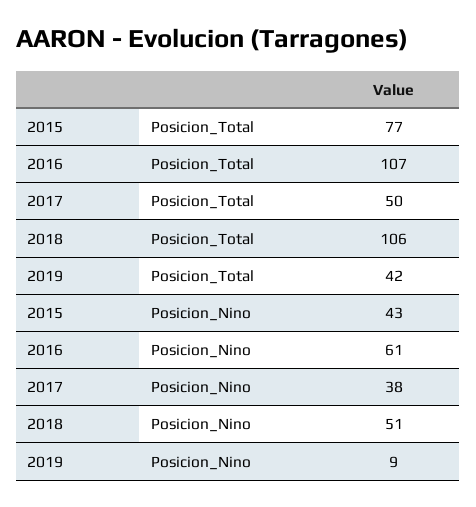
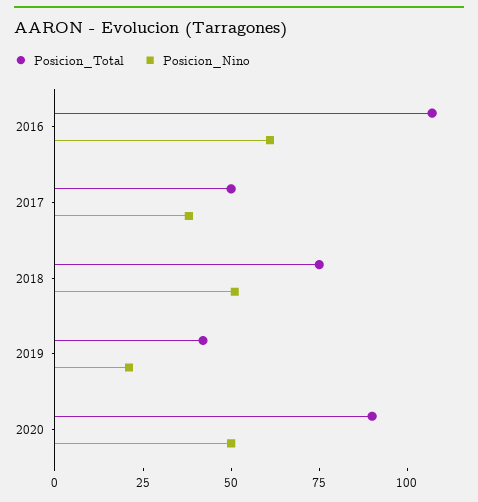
Posicion_Total, 2015: 77 -> none
Posicion_Total, 2018: 106 -> 75
Posicion_Nino, 2015: 43 -> none
Posicion_Nino, 2019: 9 -> 20
Posicion_Total, 2020: none -> 90
Posicion_Nino, 2020: none -> 50

